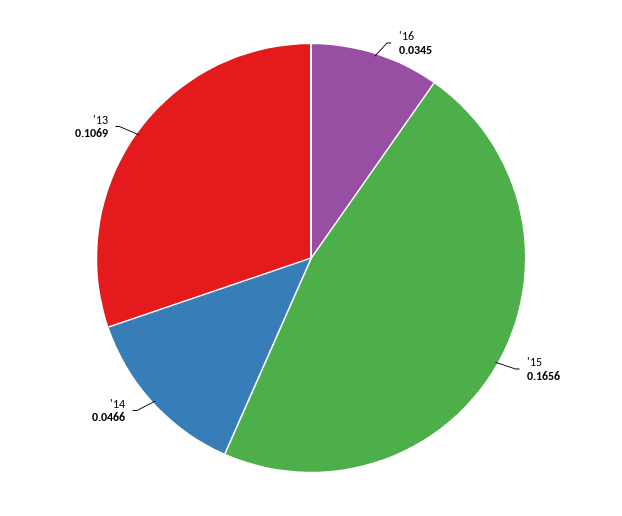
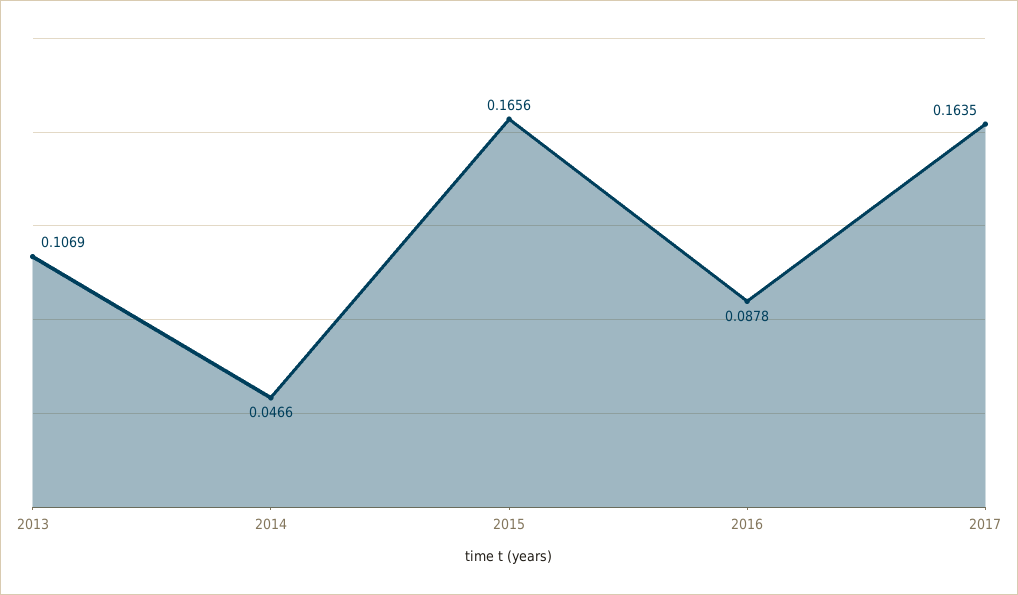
'16: 0.0345 -> 0.0878
2017: none -> 0.1635

